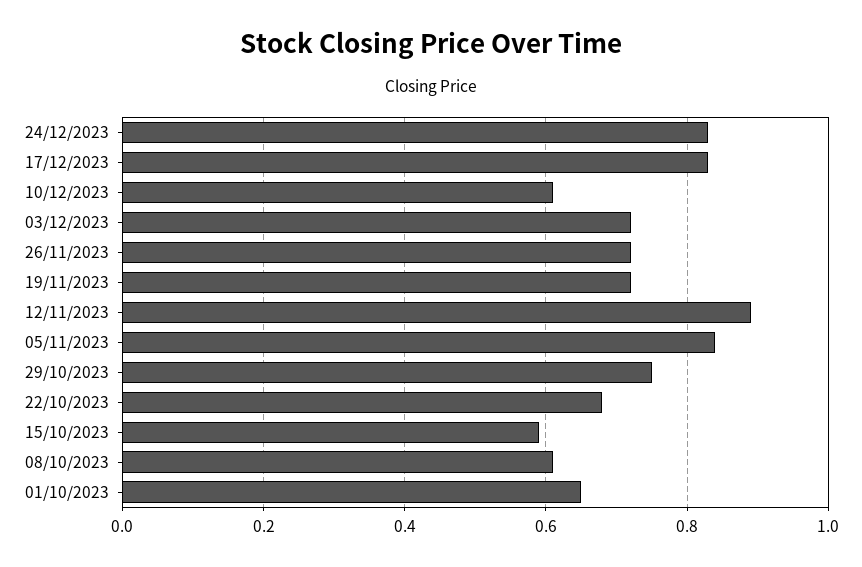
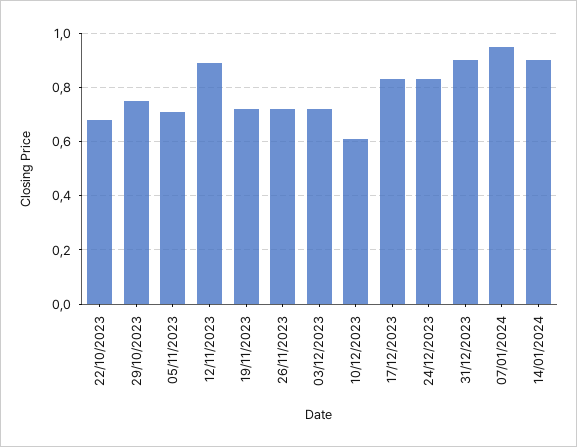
05/11/2023: 0.85 -> 0.7
15/10/2023: 0.6 -> none
08/10/2023: 0.6 -> none
01/10/2023: 0.65 -> none
31/12/2023: none -> 0.9
07/01/2024: none -> 0.95
14/01/2024: none -> 0.9

